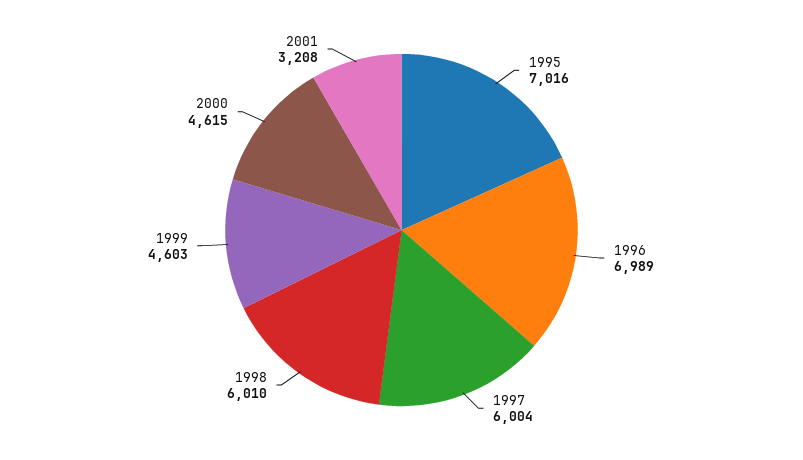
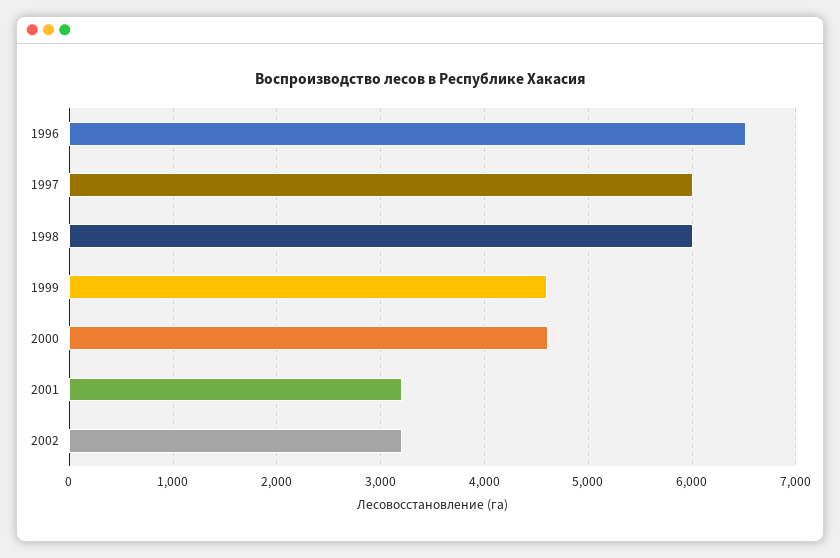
1995: 7016 -> none
1996: 6989 -> 6500
2002: none -> 3200

